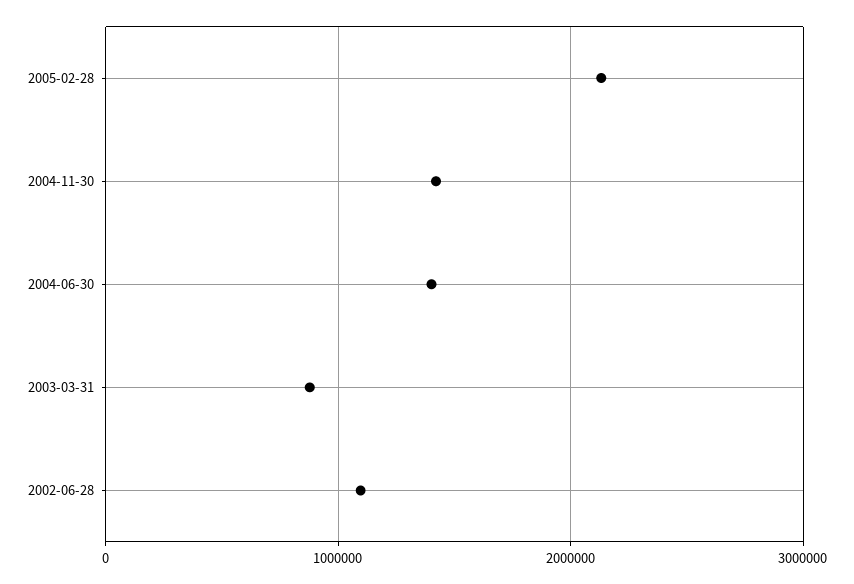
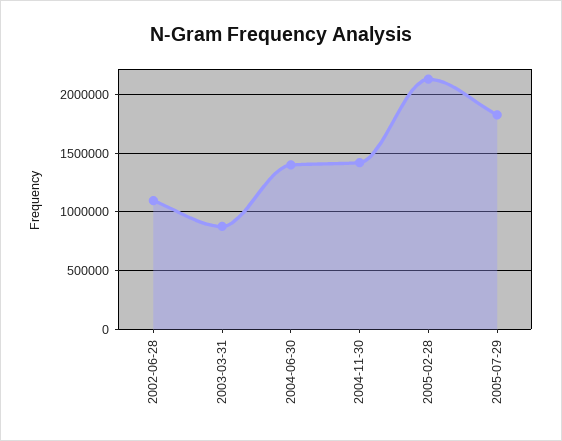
2005-07-29: none -> 1800000

